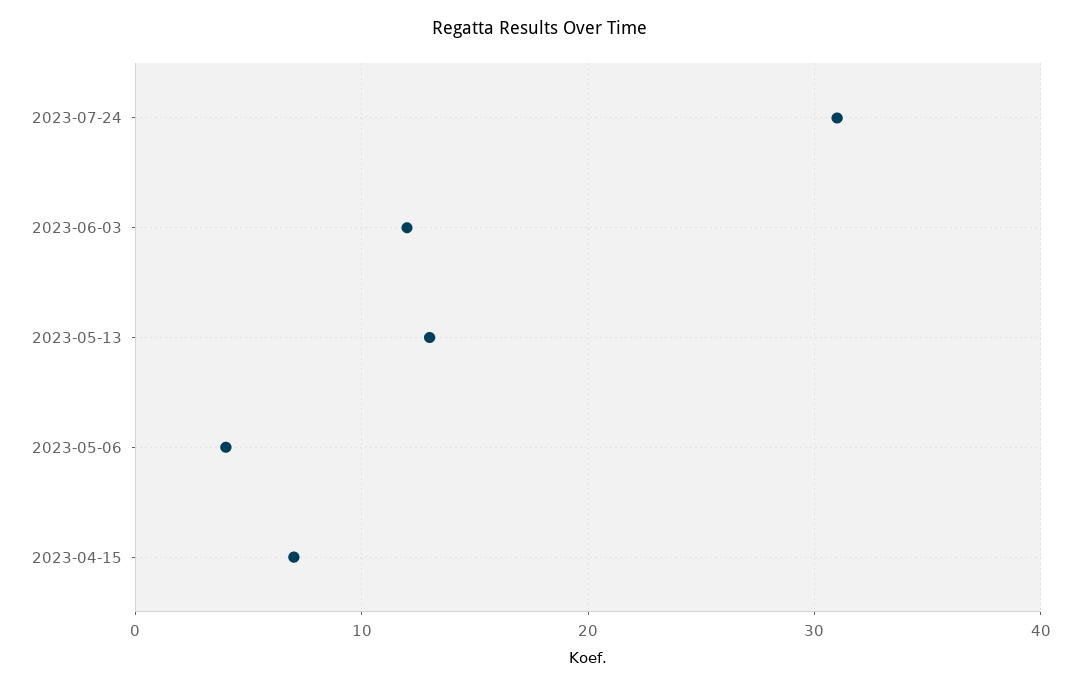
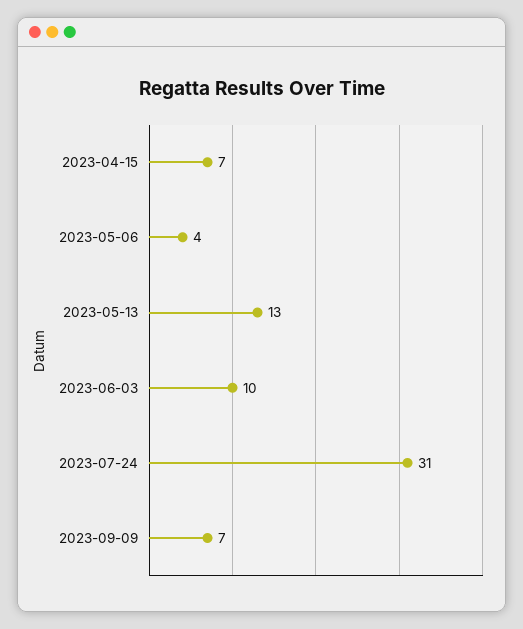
2023-06-03: 12 -> 10
2023-09-09: none -> 7

